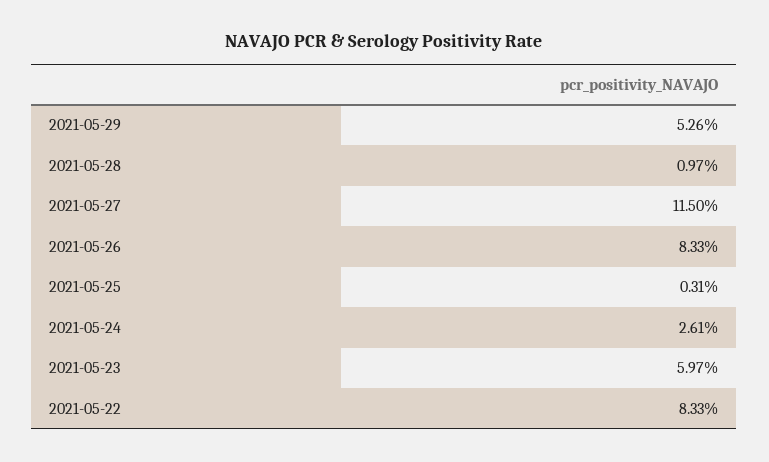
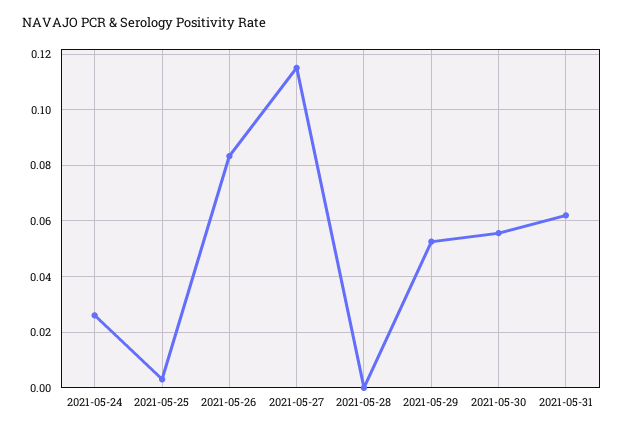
2021-05-28: 0.0097 -> 0
2021-05-23: 0.0597 -> none
2021-05-22: 0.0833 -> none
2021-05-30: none -> 0.055
2021-05-31: none -> 0.0625

